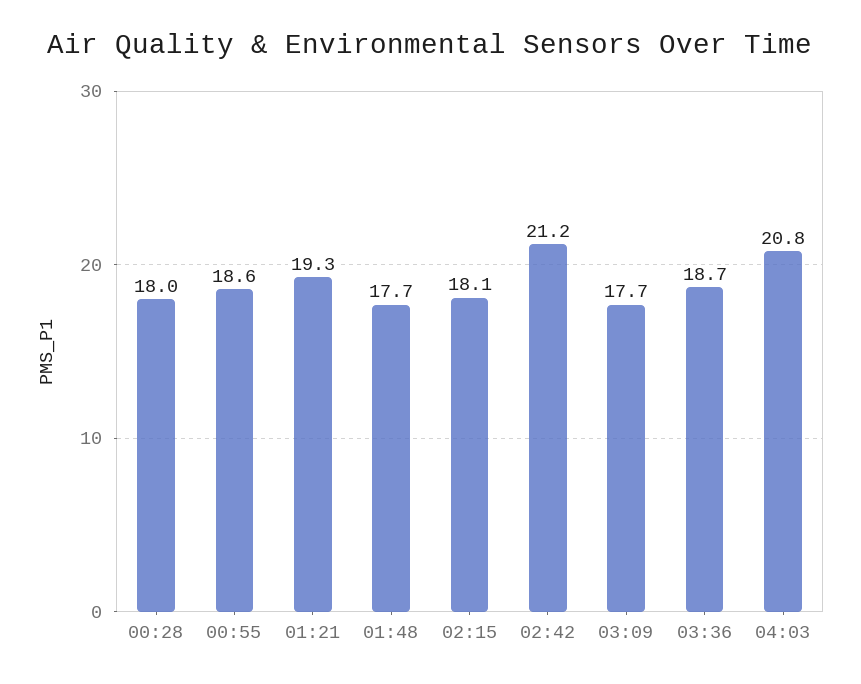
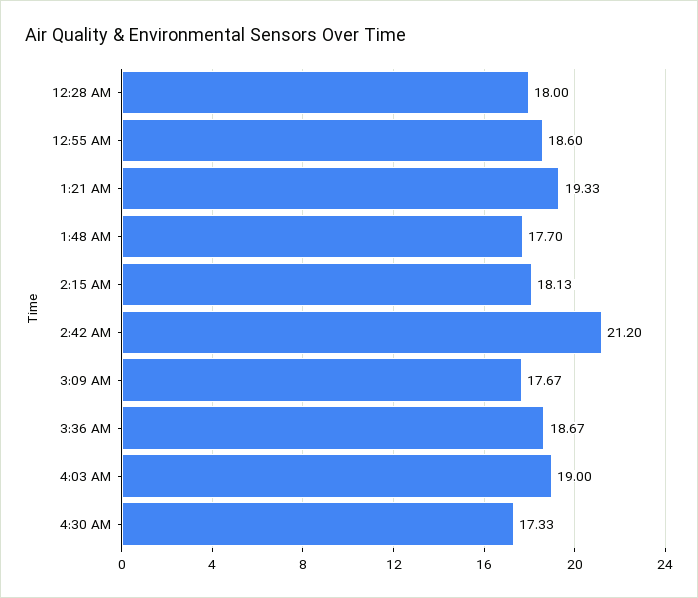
04:03: 20.8 -> 19
4:30 AM: none -> 17.33

